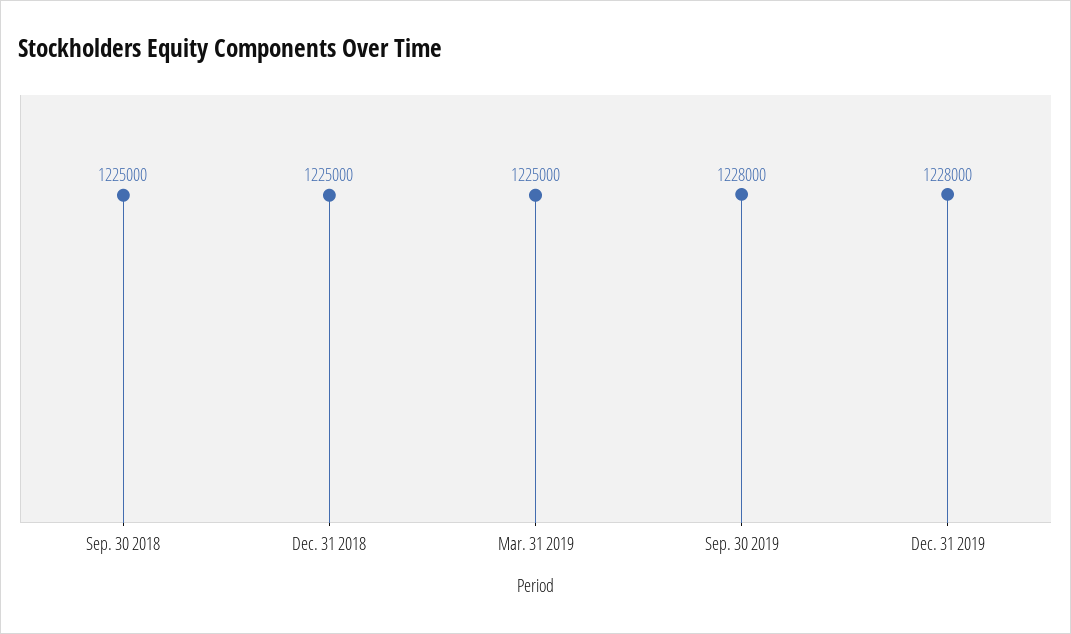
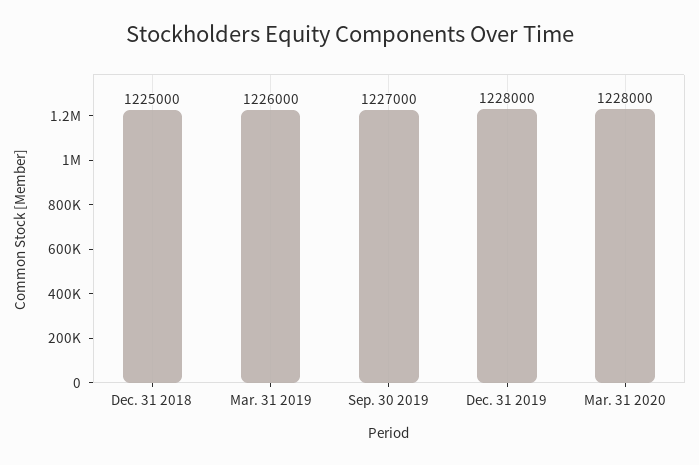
Sep. 30 2018: 1225000 -> none
Mar. 31 2019: 1225000 -> 1226000
Sep. 30 2019: 1228000 -> 1227000
Mar. 31 2020: none -> 1228000

